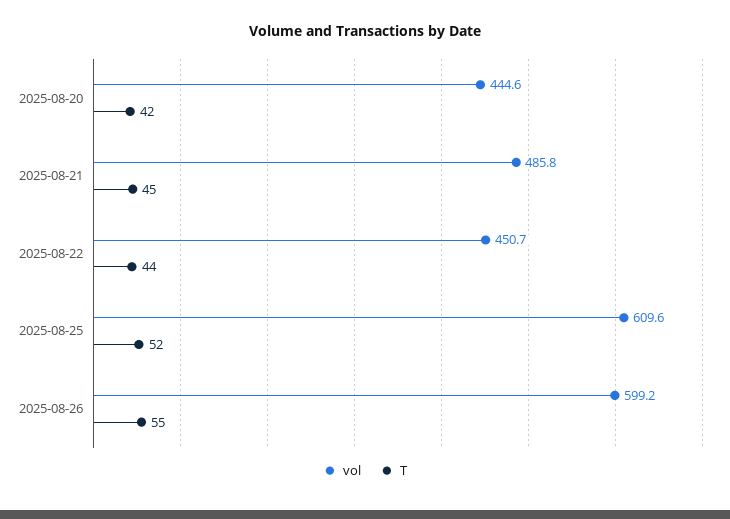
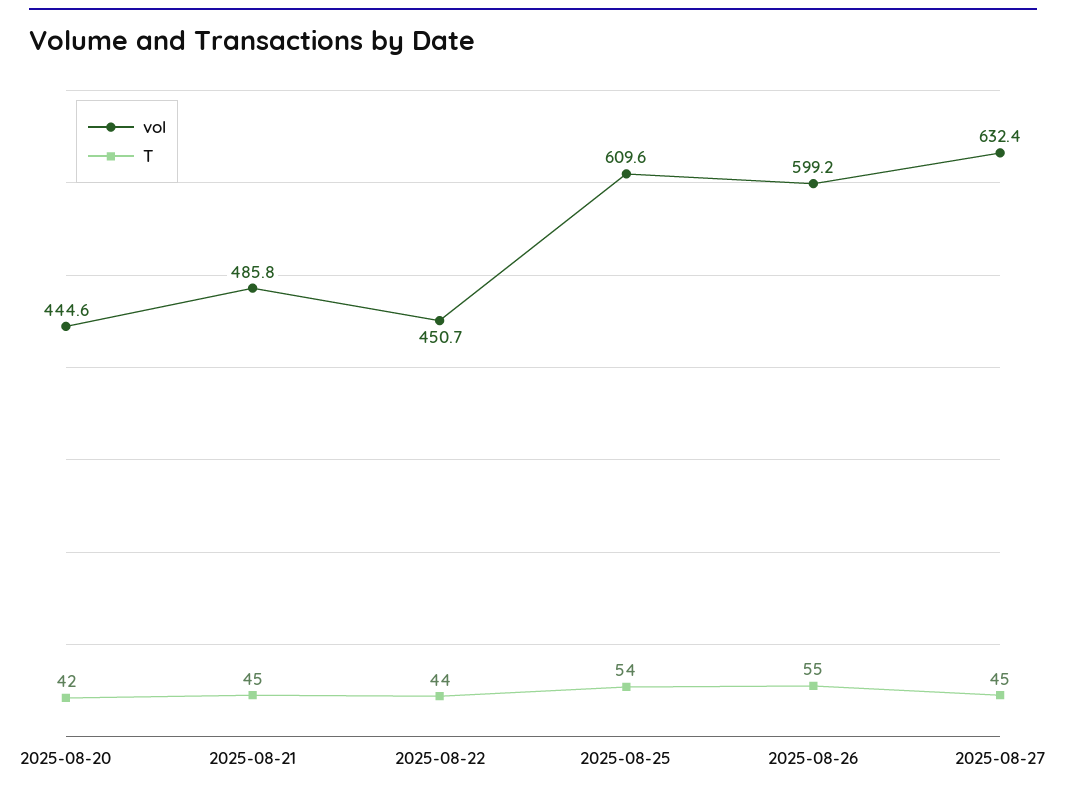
T, 2025-08-25: 52 -> 54
vol, 2025-08-27: none -> 632.4
T, 2025-08-27: none -> 45

